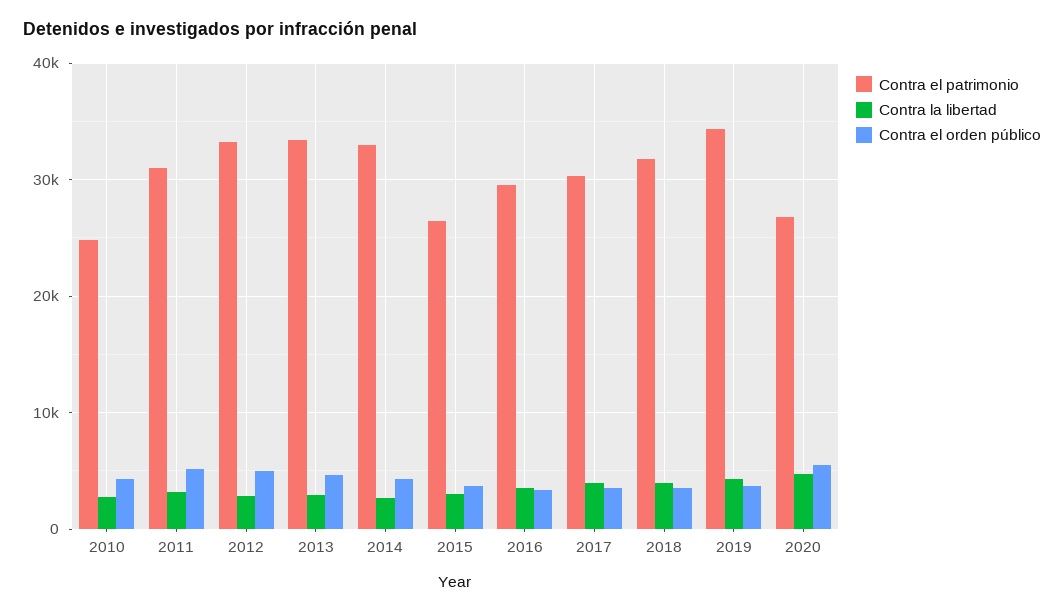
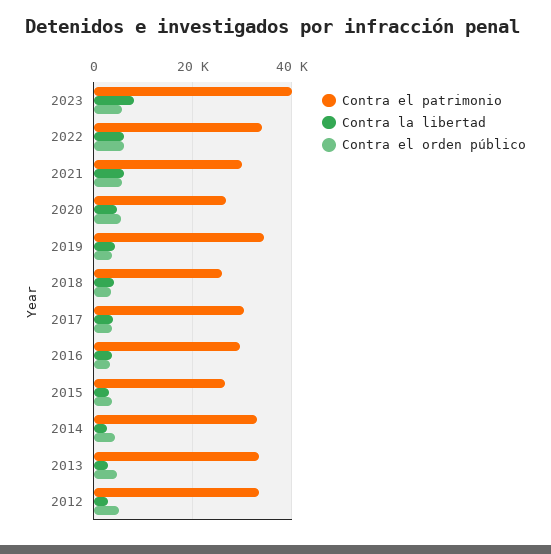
Contra el patrimonio, 2010: 25000 -> none
Contra la libertad, 2010: 3000 -> none
Contra el orden público, 2010: 4000 -> none
Contra el patrimonio, 2011: 31000 -> none
Contra la libertad, 2011: 3000 -> none
Contra el orden público, 2011: 5000 -> none
Contra el patrimonio, 2018: 32000 -> 26000
Contra el patrimonio, 2023: none -> 40000
Contra la libertad, 2023: none -> 8000
Contra el orden público, 2023: none -> 6000
Contra el patrimonio, 2022: none -> 34000
Contra la libertad, 2022: none -> 6000
Contra el orden público, 2022: none -> 6000
Contra el patrimonio, 2021: none -> 30000
Contra la libertad, 2021: none -> 6000
Contra el orden público, 2021: none -> 6000

